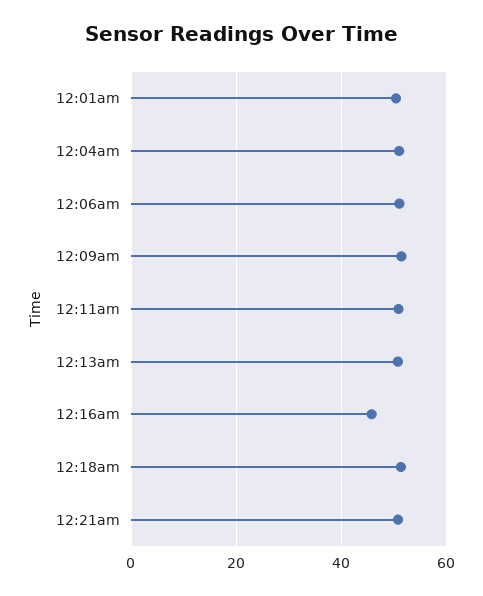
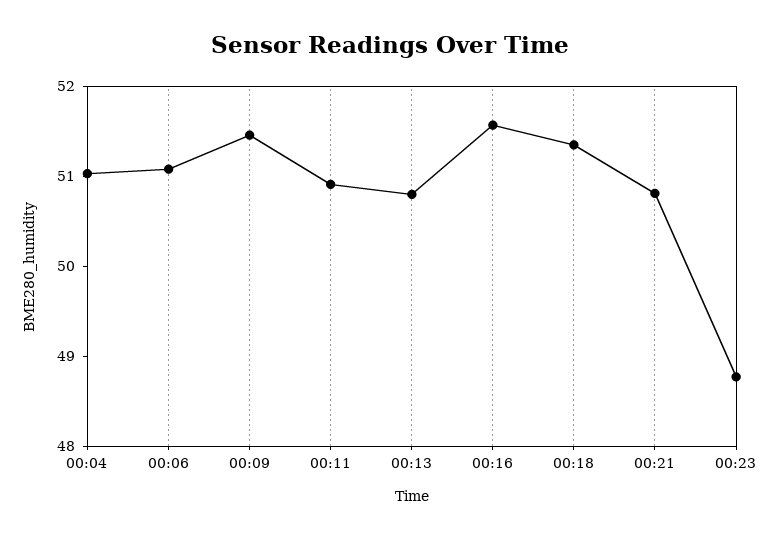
12:01am: 50 -> none
12:16am: 46 -> 51.6
00:23: none -> 48.8

